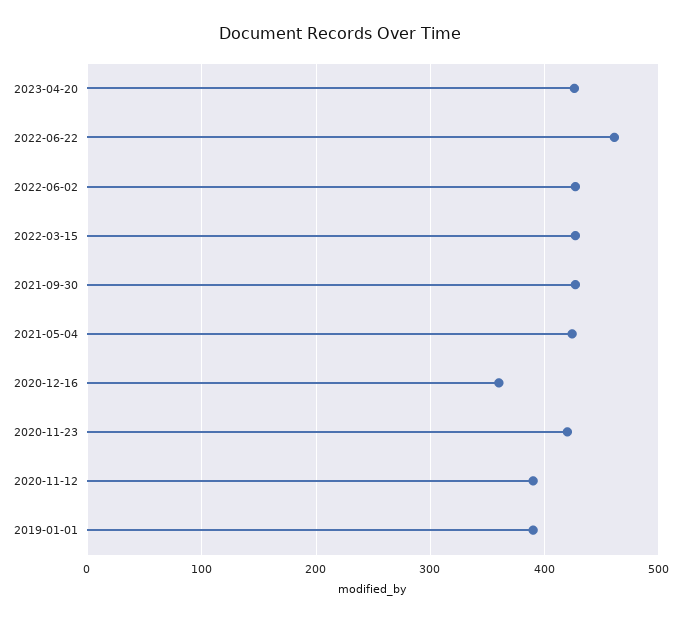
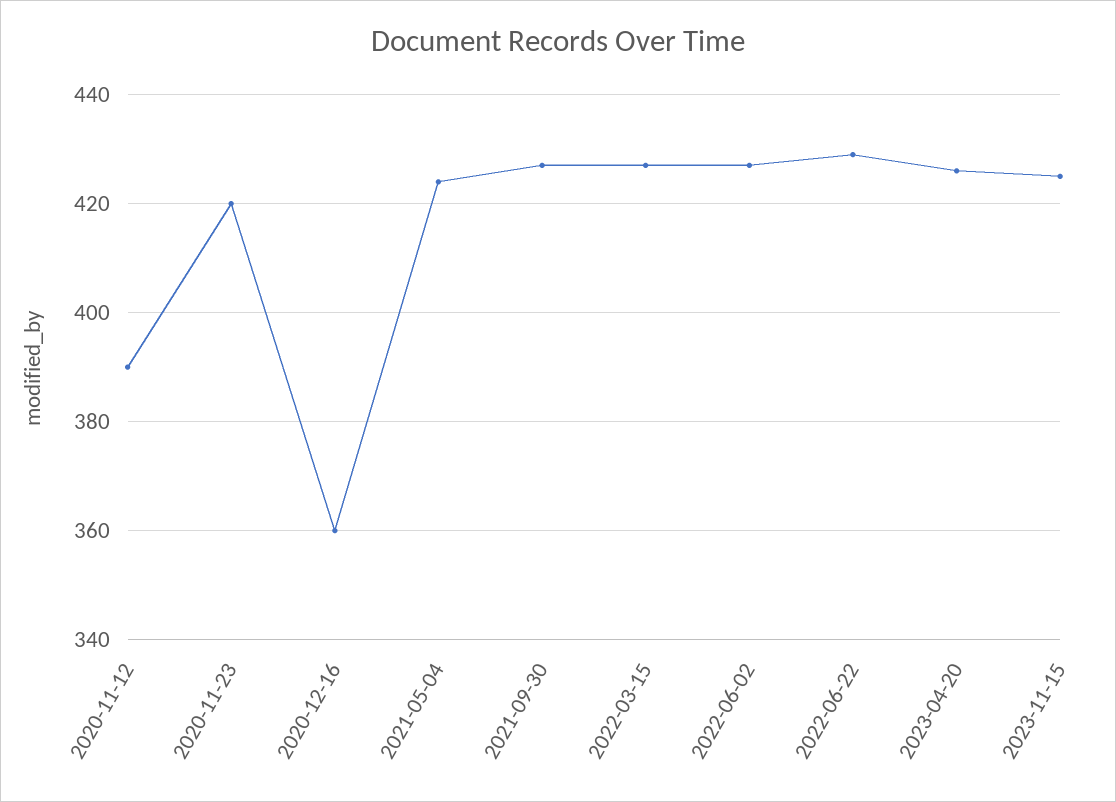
2022-06-22: 460 -> 430
2019-01-01: 390 -> none
2023-11-15: none -> 425

